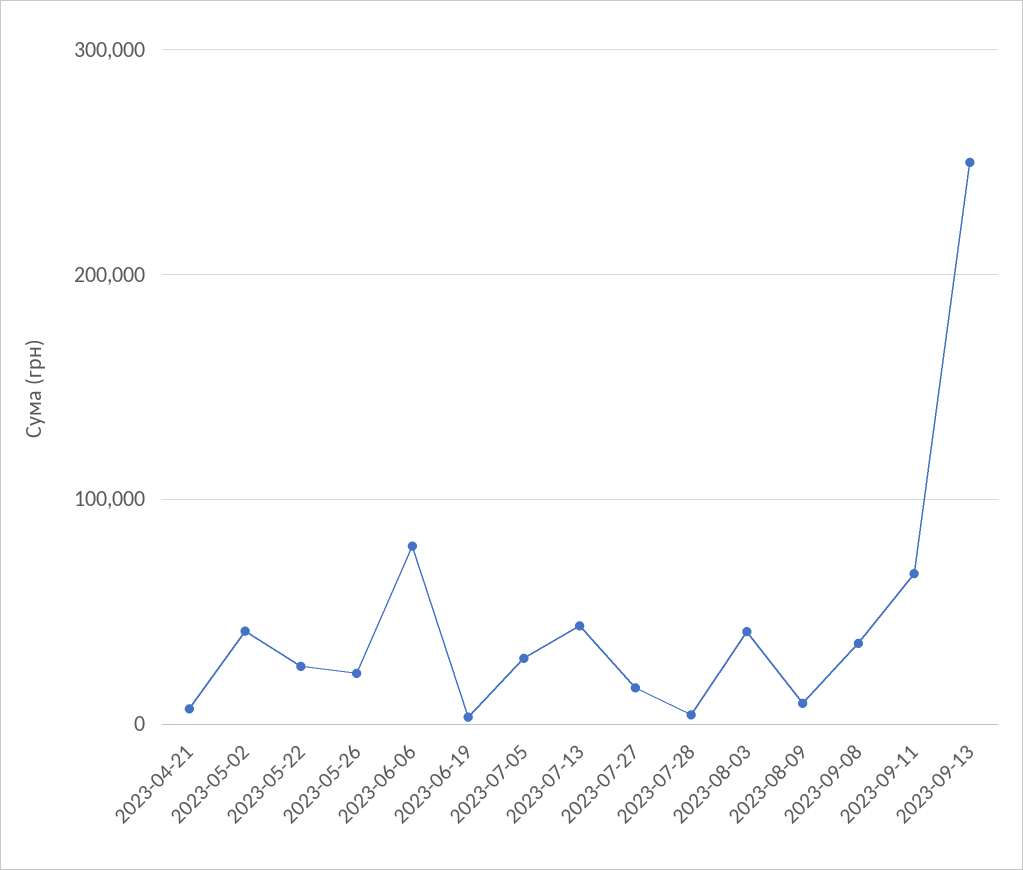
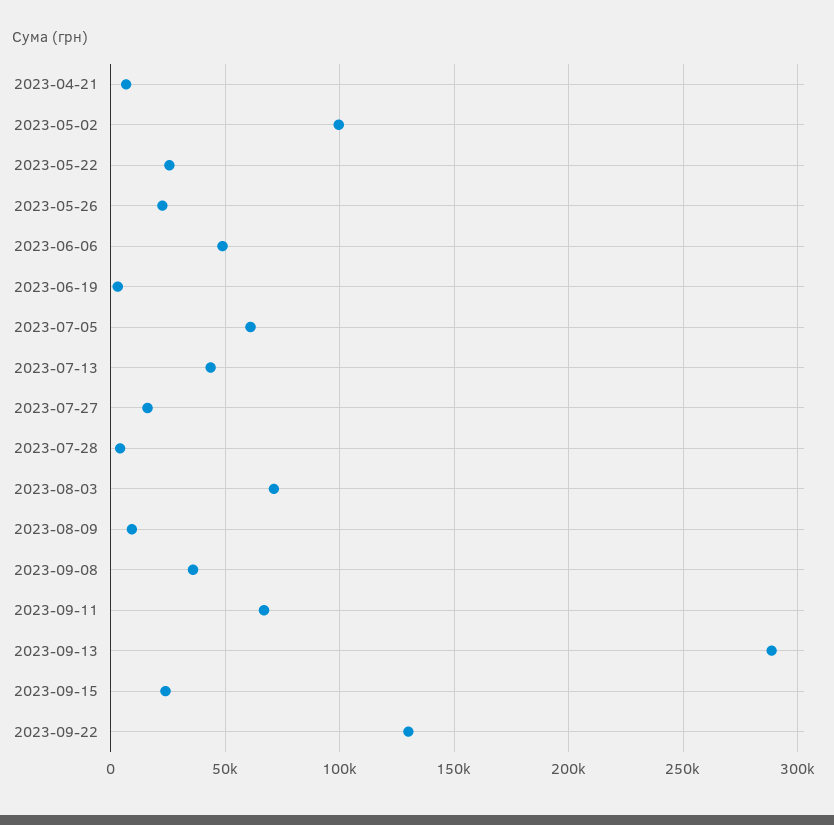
2023-05-02: 40000 -> 100000
2023-06-06: 80000 -> 50000
2023-07-05: 30000 -> 60000
2023-08-03: 40000 -> 70000
2023-09-13: 250000 -> 290000
2023-09-15: none -> 25000
2023-09-22: none -> 130000

